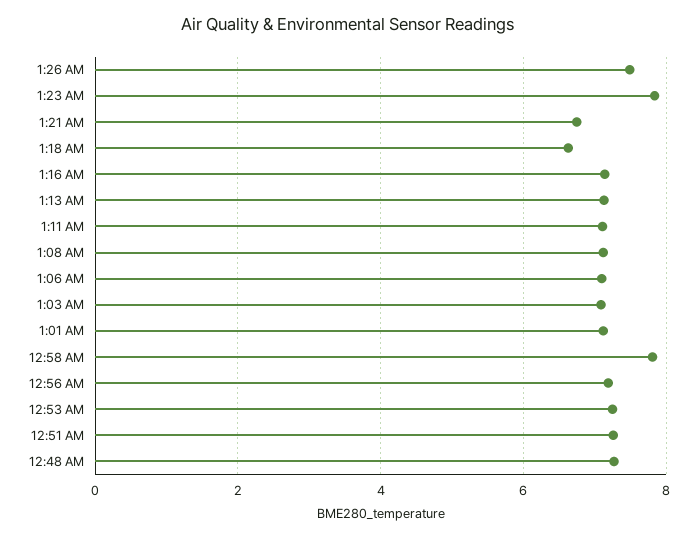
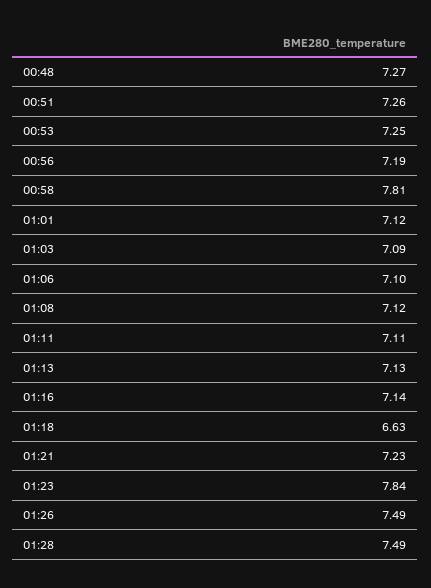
1:21 AM: 6.8 -> 7.23
01:28: none -> 7.49

